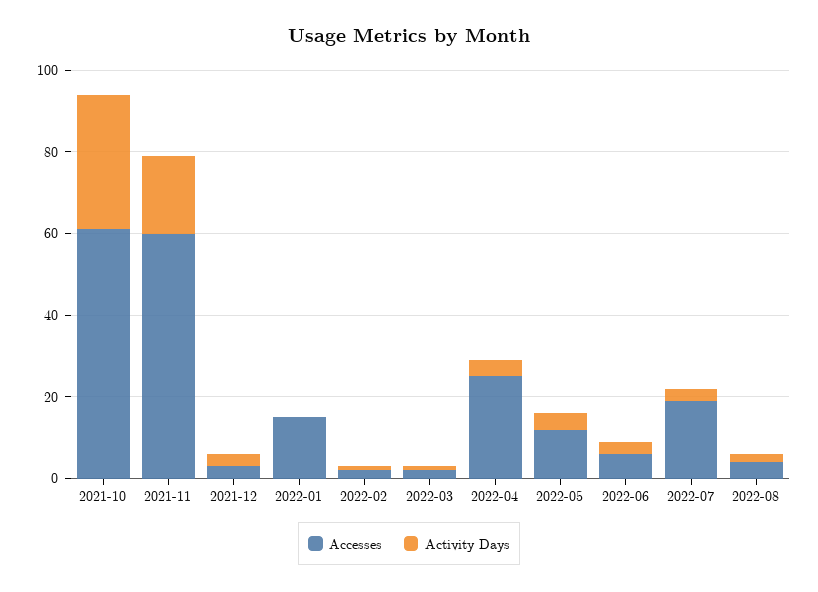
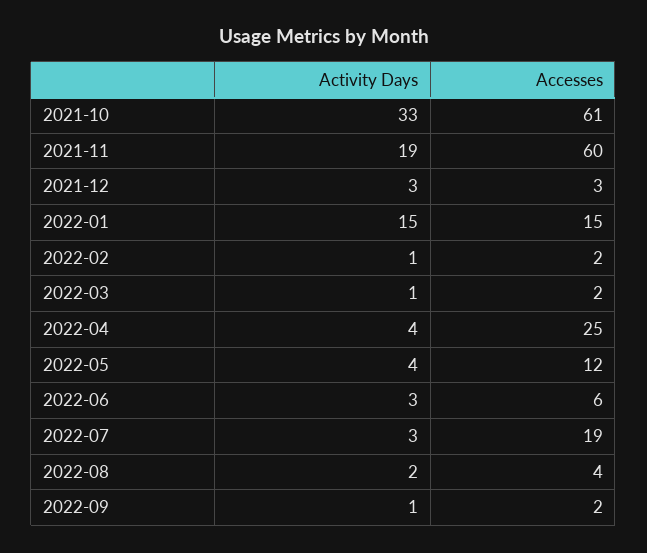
Activity Days, 2022-01: 0 -> 15
Activity Days, 2022-09: none -> 1
Accesses, 2022-09: none -> 2

